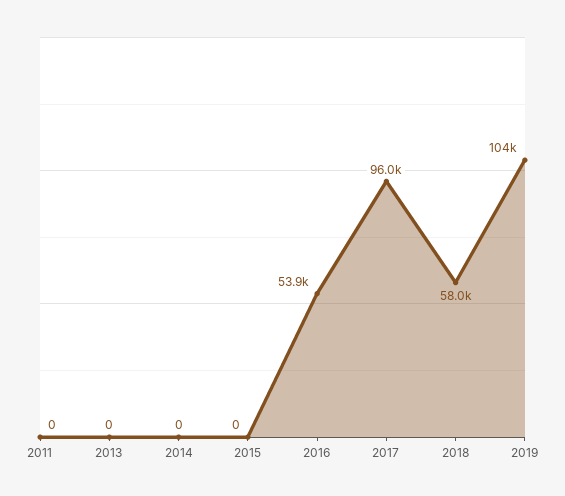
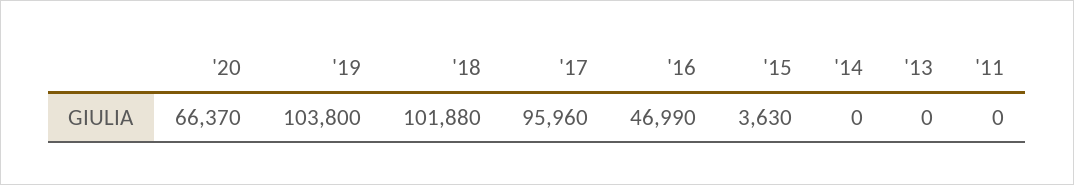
2015: 0 -> 3630
2016: 53900 -> 46990
2018: 58000 -> 101880
'20: none -> 66370

